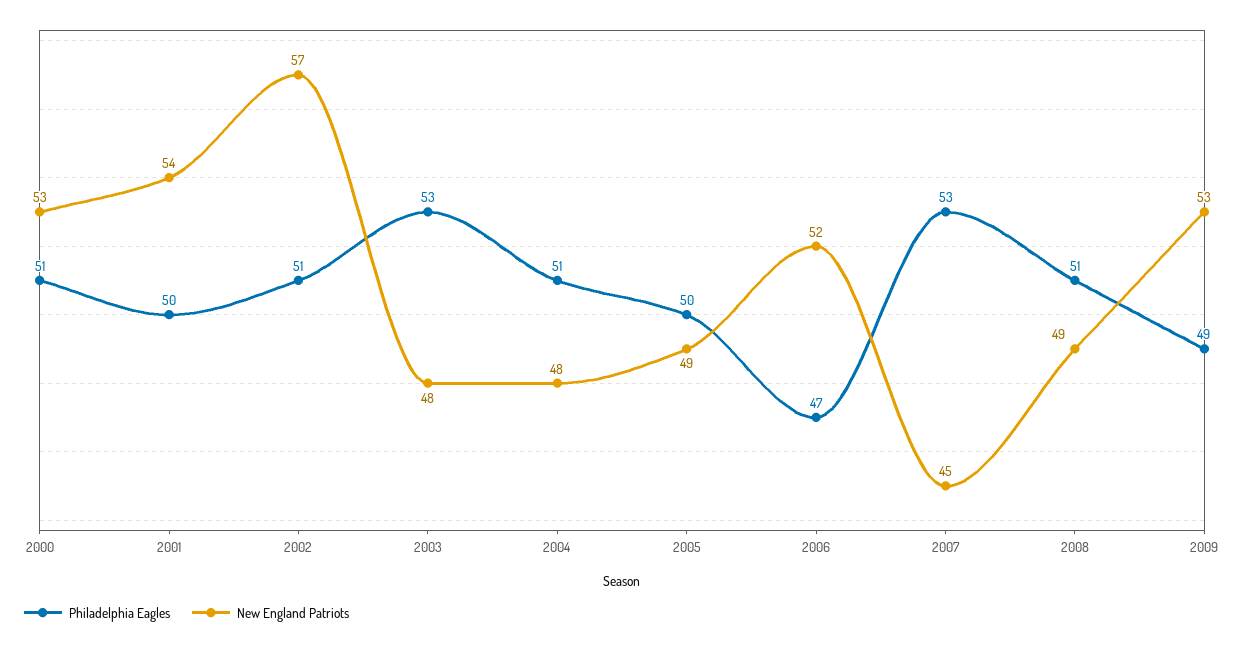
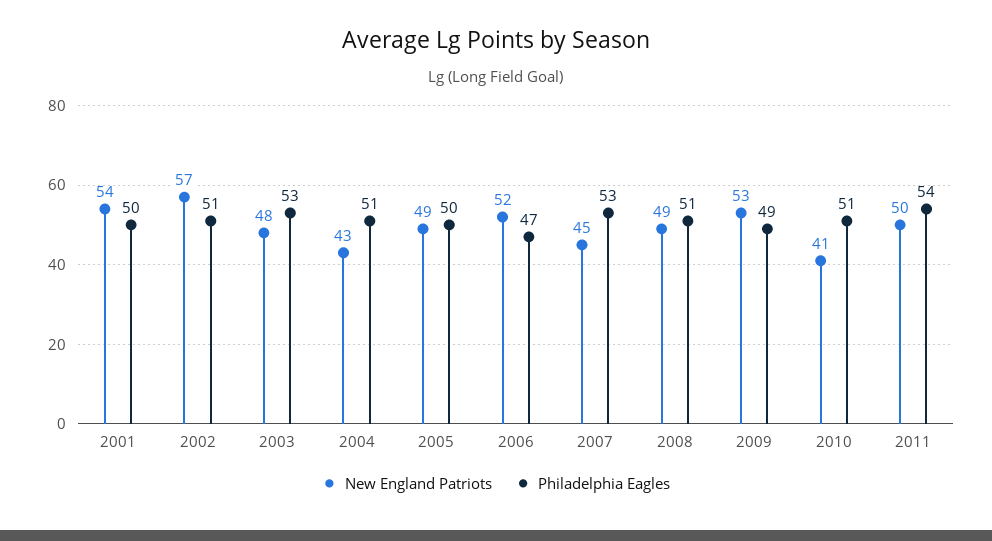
Philadelphia Eagles, 2000: 51 -> none
New England Patriots, 2000: 53 -> none
New England Patriots, 2004: 48 -> 43
New England Patriots, 2010: none -> 41
Philadelphia Eagles, 2010: none -> 51
New England Patriots, 2011: none -> 50
Philadelphia Eagles, 2011: none -> 54

